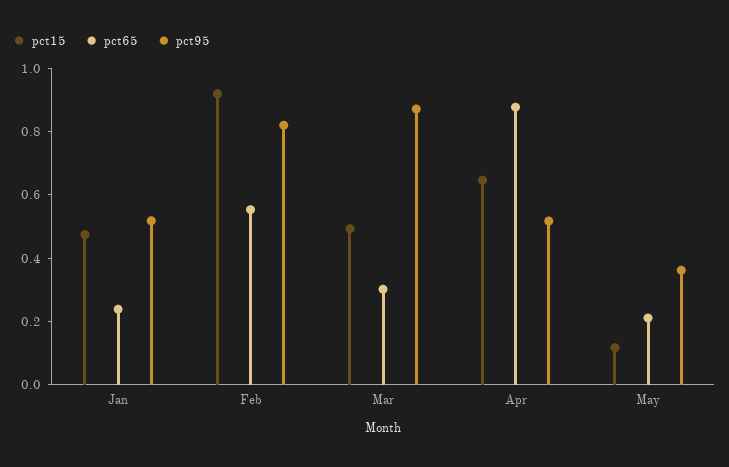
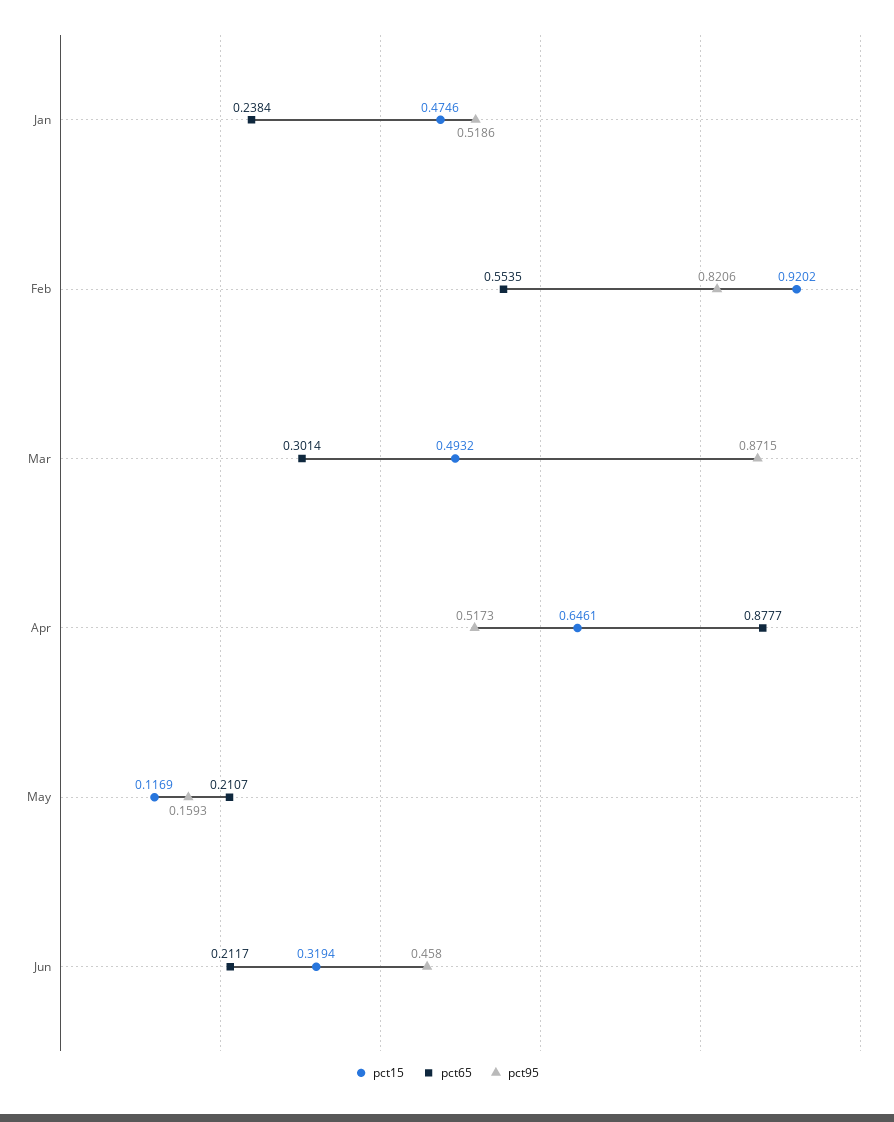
pct95, May: 0.35 -> 0.1593
pct15, Jun: none -> 0.3194
pct65, Jun: none -> 0.2117
pct95, Jun: none -> 0.458

